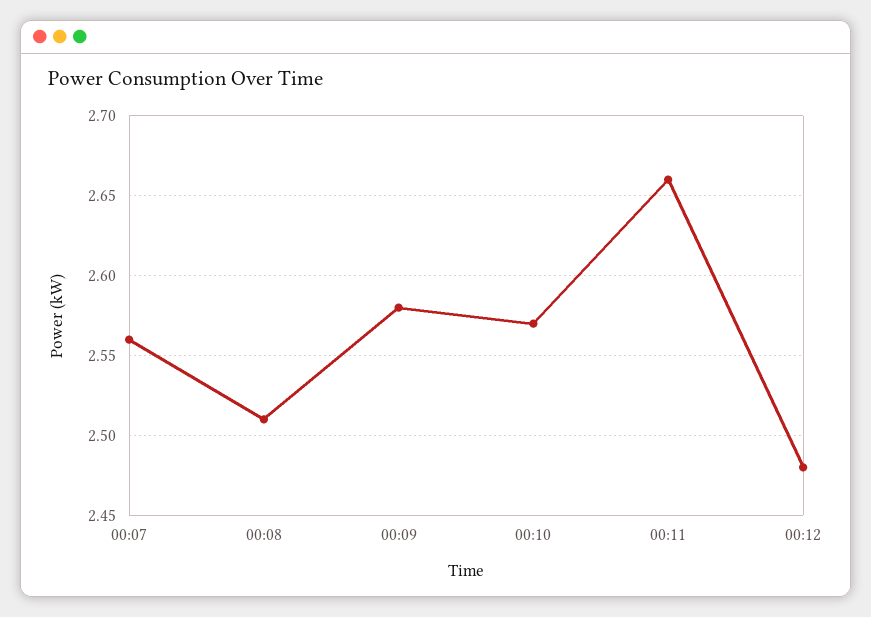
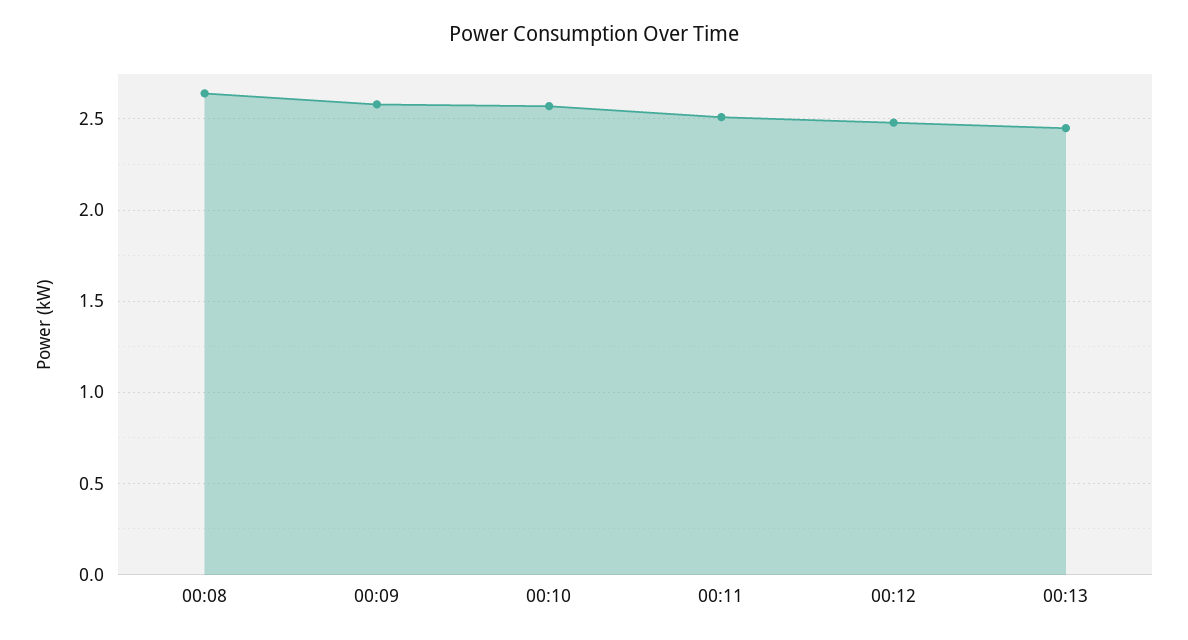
00:07: 2.56 -> none
00:08: 2.51 -> 2.65
00:11: 2.66 -> 2.5
00:13: none -> 2.45

